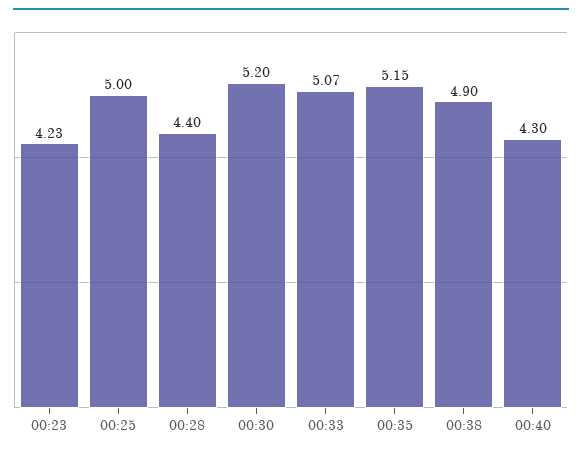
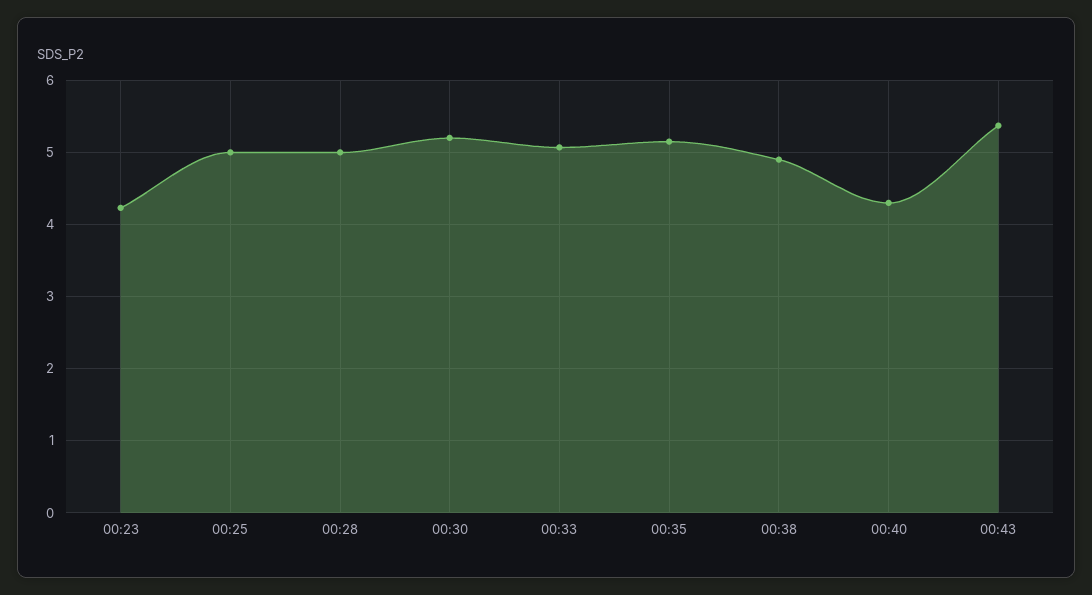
00:28: 4.4 -> 5
00:43: none -> 5.4

